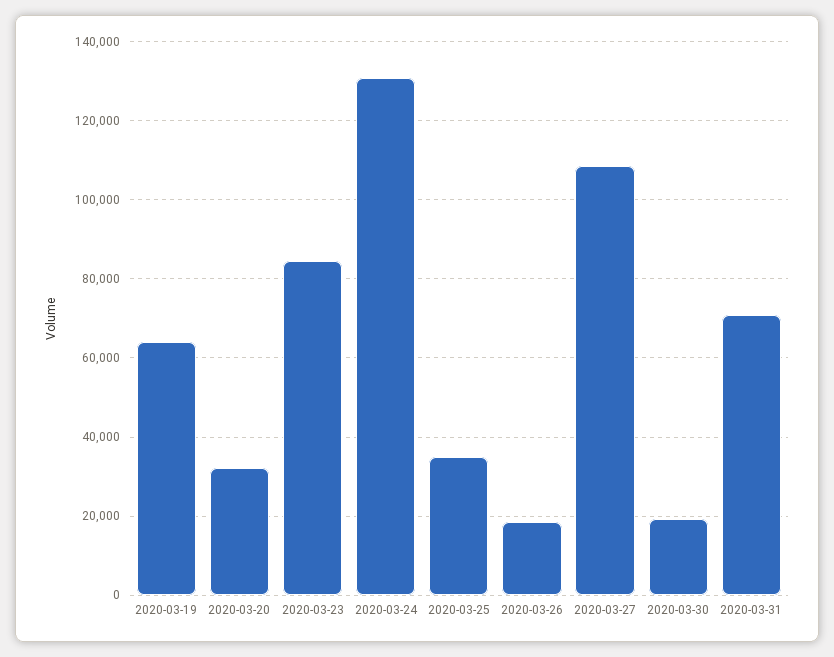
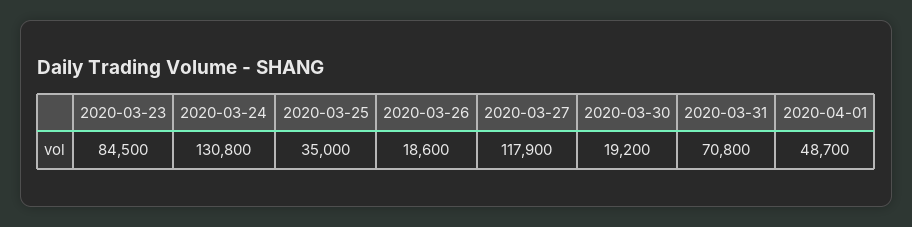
2020-03-19: 64000 -> none
2020-03-20: 32000 -> none
2020-03-27: 108000 -> 117900
2020-04-01: none -> 48700

